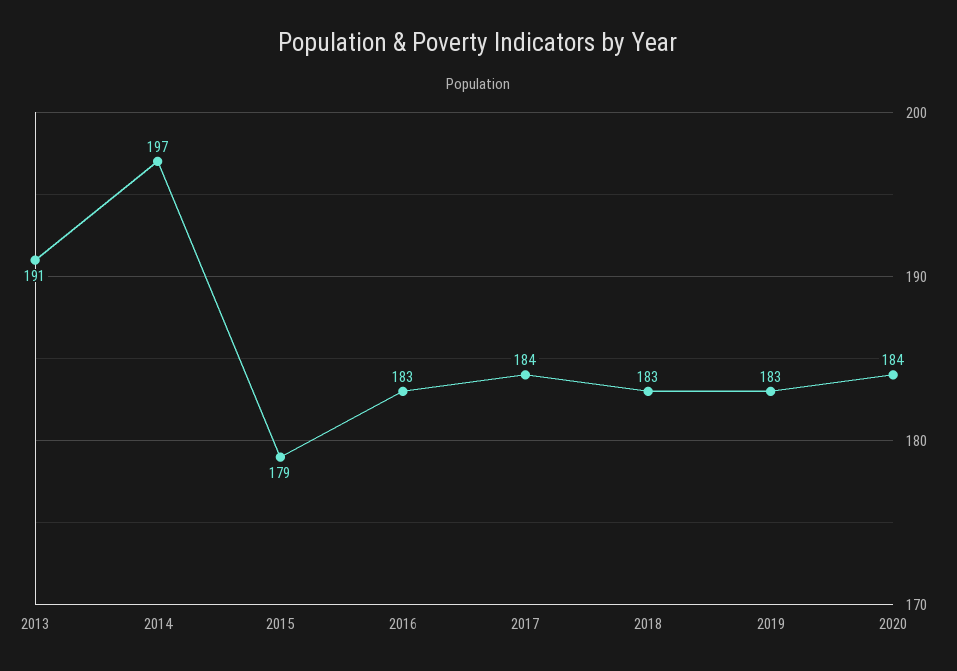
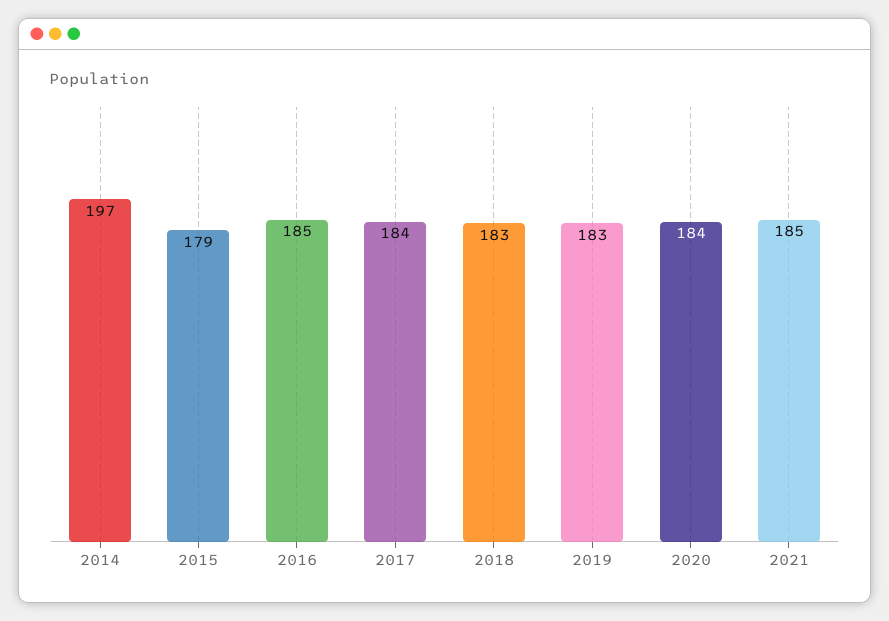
2013: 191 -> none
2016: 183 -> 185
2021: none -> 185

